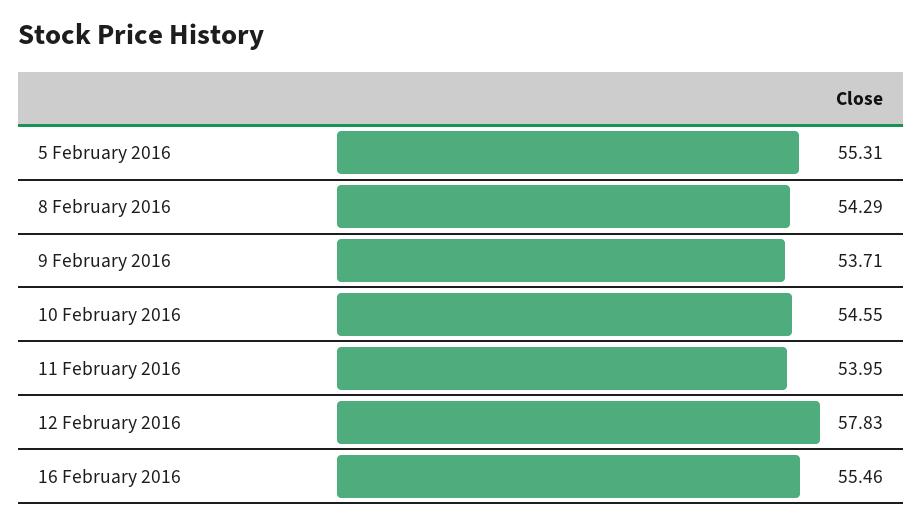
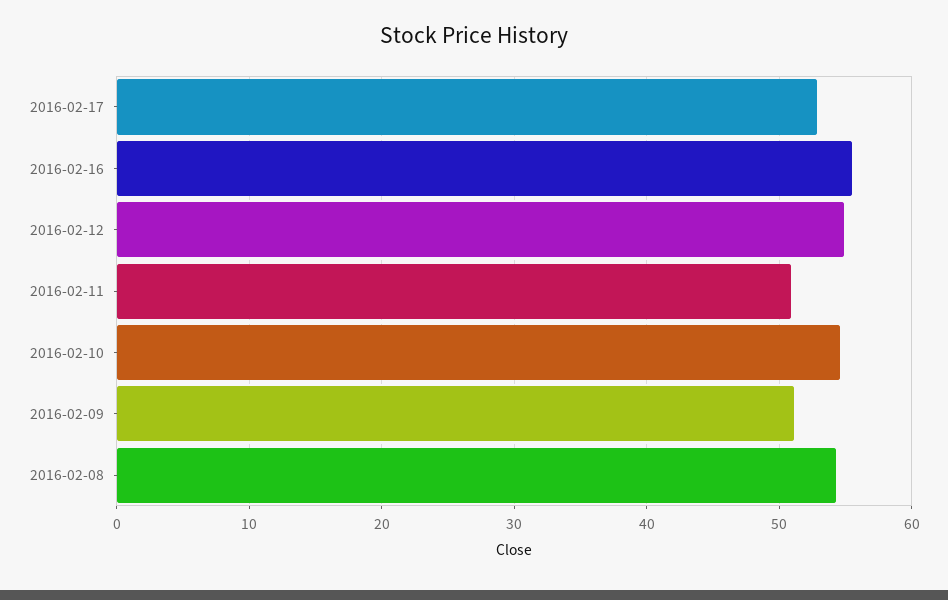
5 February 2016: 55.31 -> none
9 February 2016: 53.71 -> 51
11 February 2016: 53.95 -> 51
12 February 2016: 57.83 -> 55
2016-02-17: none -> 53

